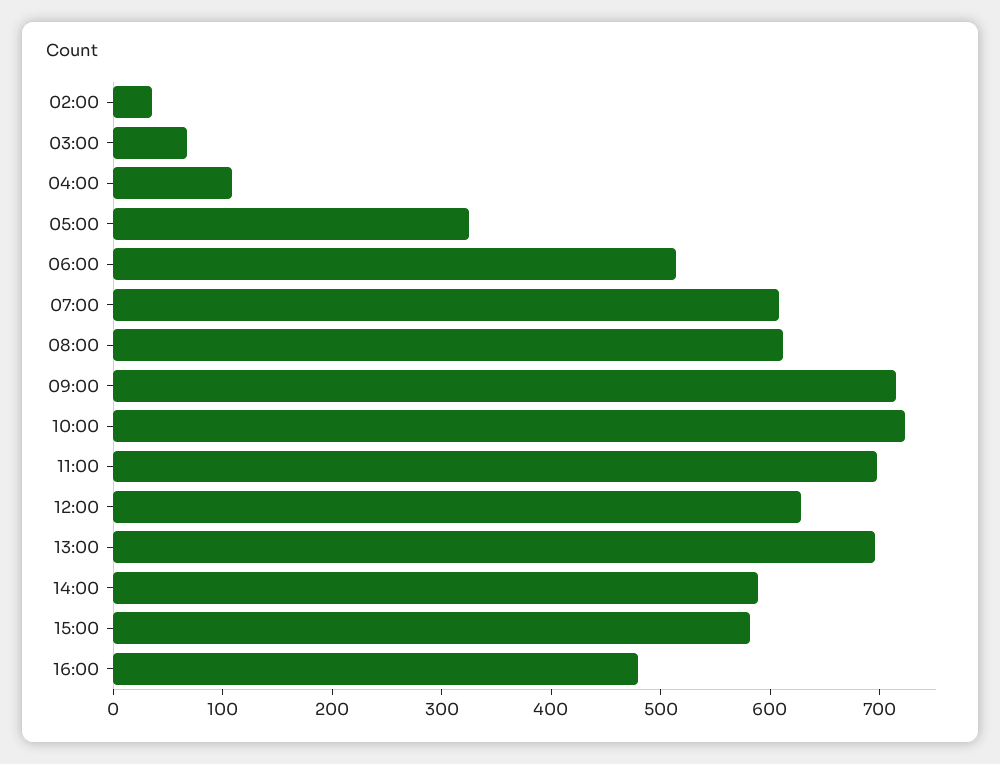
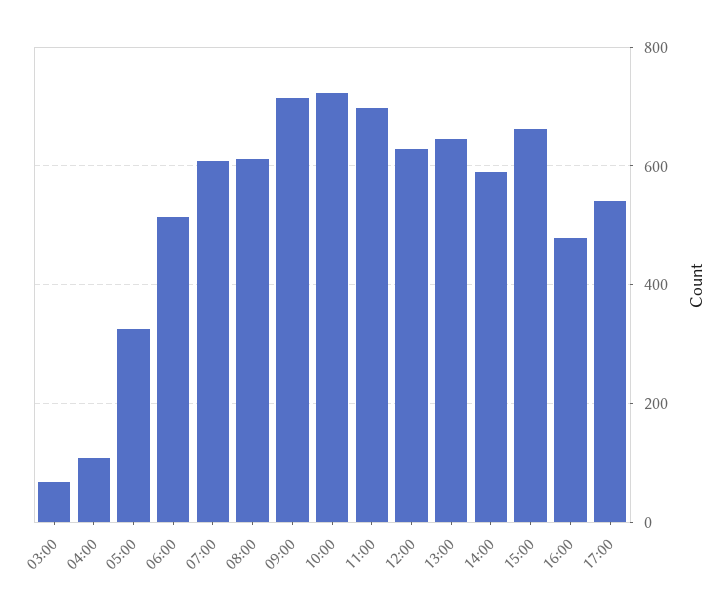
02:00: 40 -> none
13:00: 700 -> 640
15:00: 580 -> 660
17:00: none -> 540

